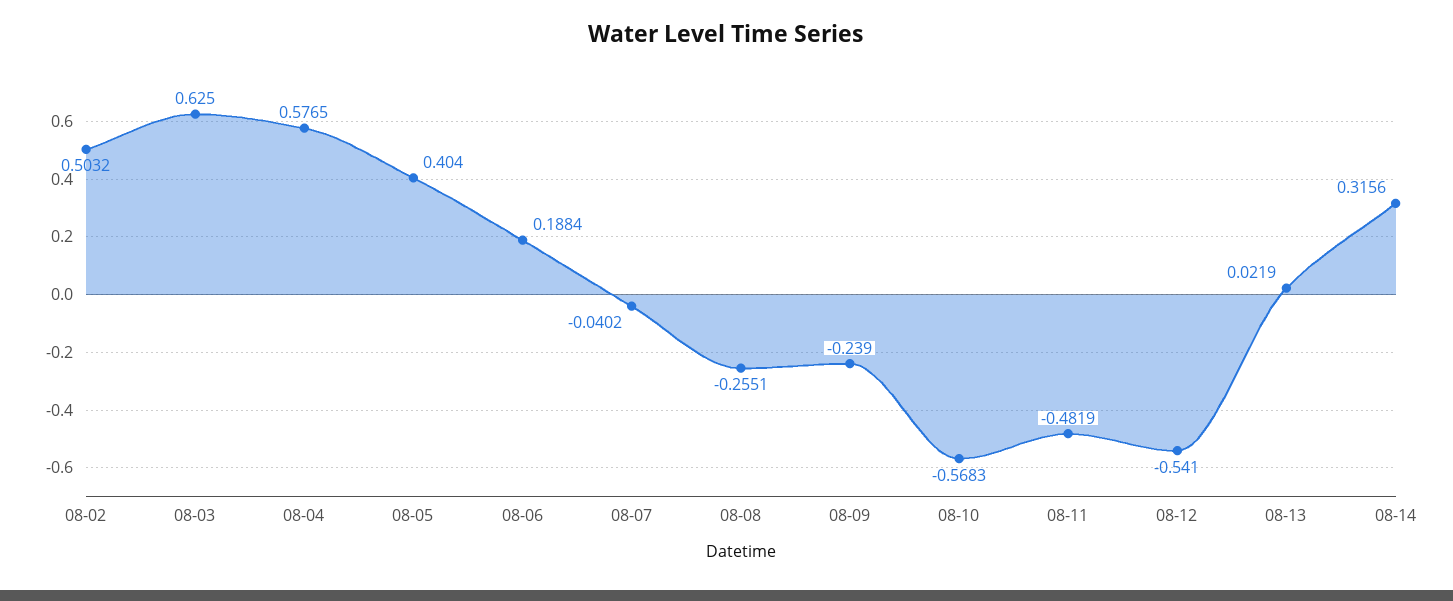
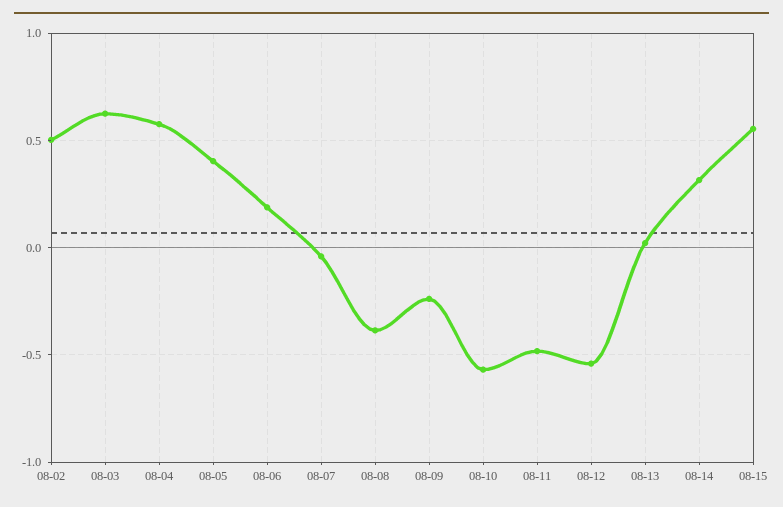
08-08: -0.2551 -> -0.4
08-15: none -> 0.55

